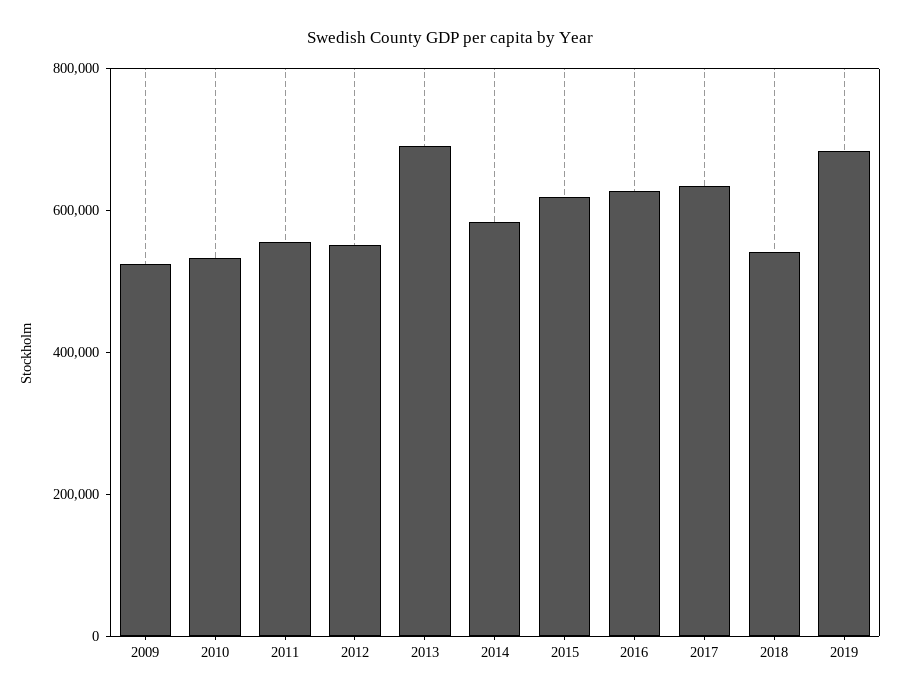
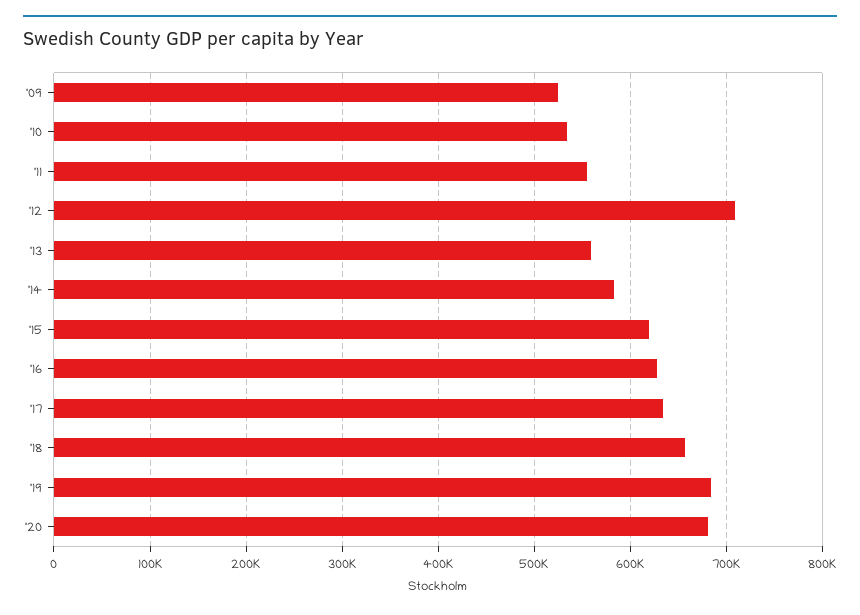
2012: 550000 -> 710000
2013: 700000 -> 560000
2018: 550000 -> 660000
'20: none -> 680000

